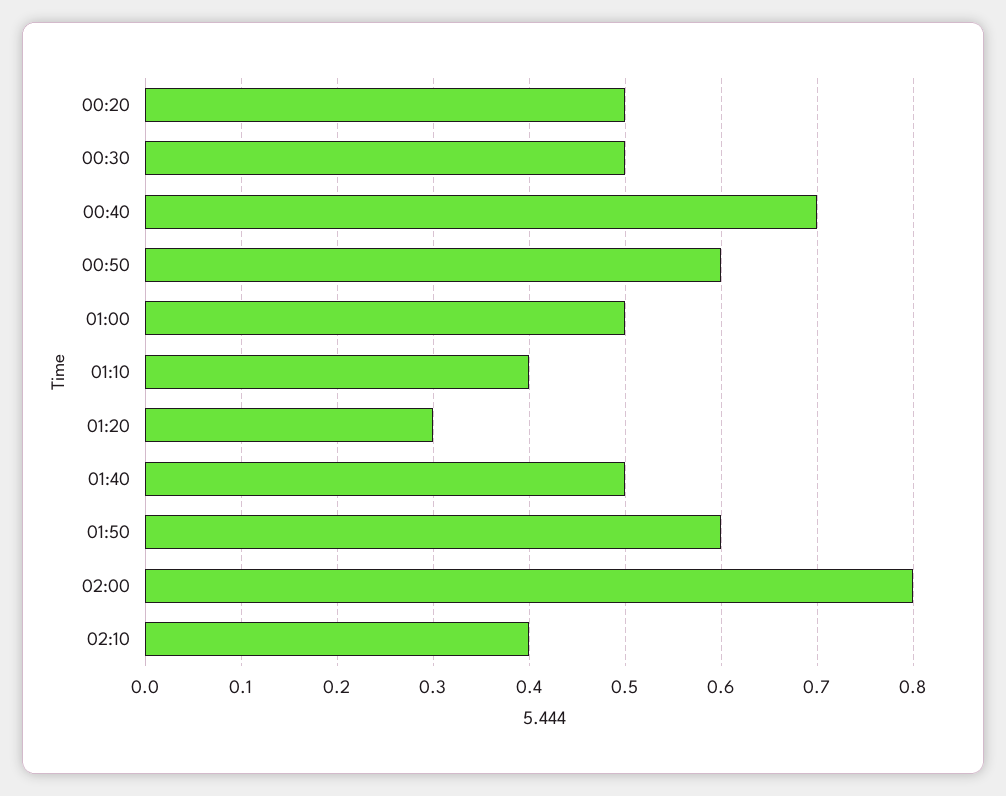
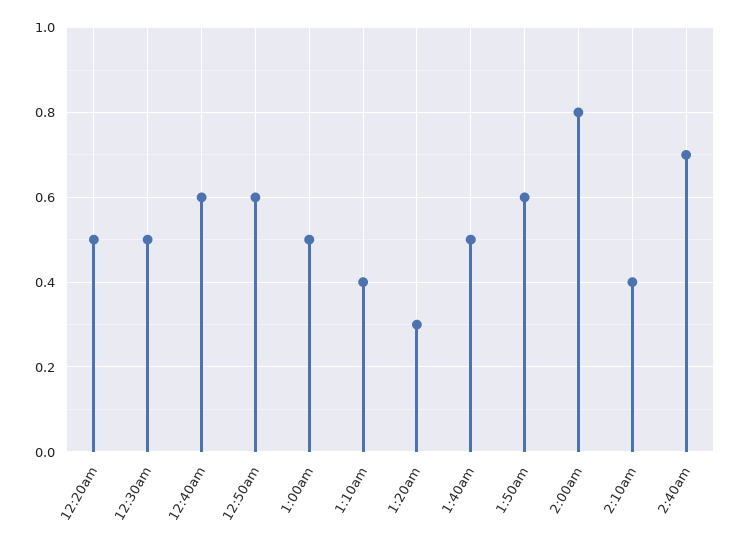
00:40: 0.7 -> 0.6
2:40am: none -> 0.7

